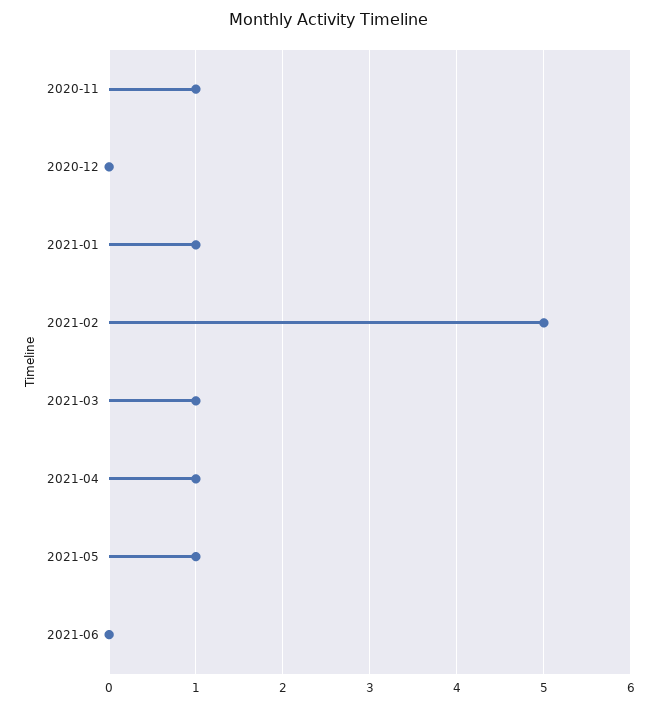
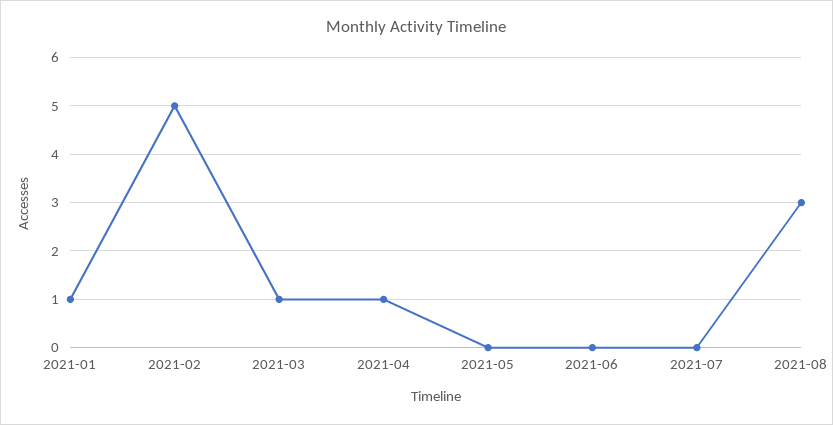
2020-11: 1 -> none
2020-12: 0 -> none
2021-05: 1 -> 0
2021-07: none -> 0
2021-08: none -> 3

